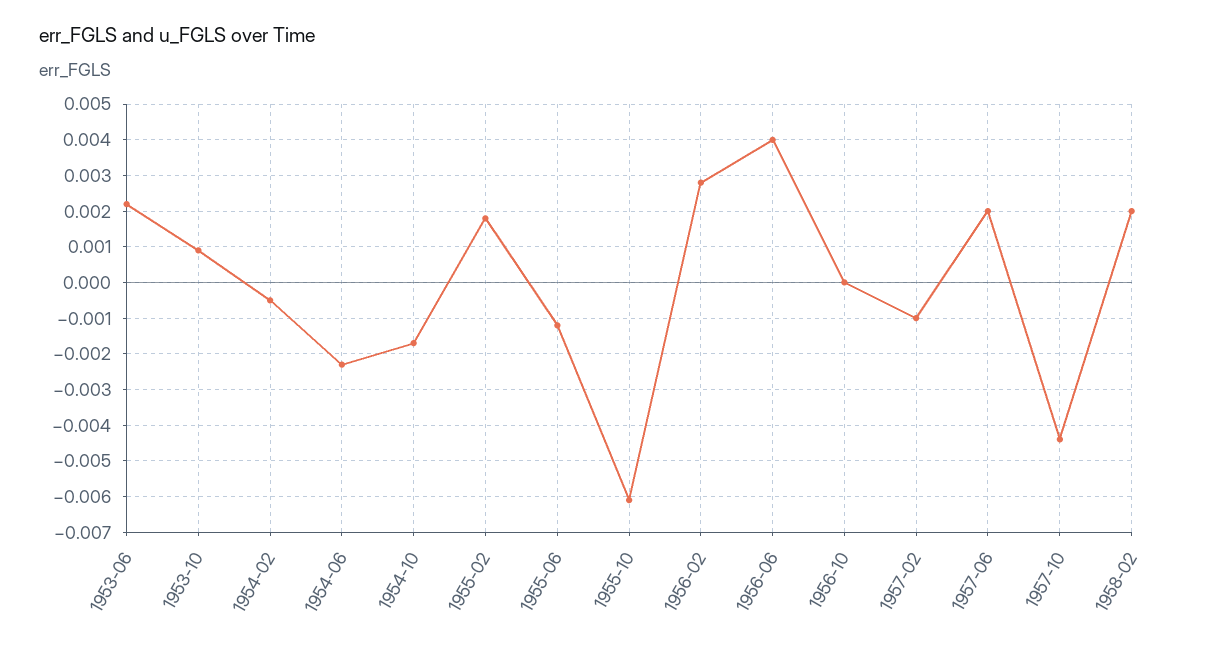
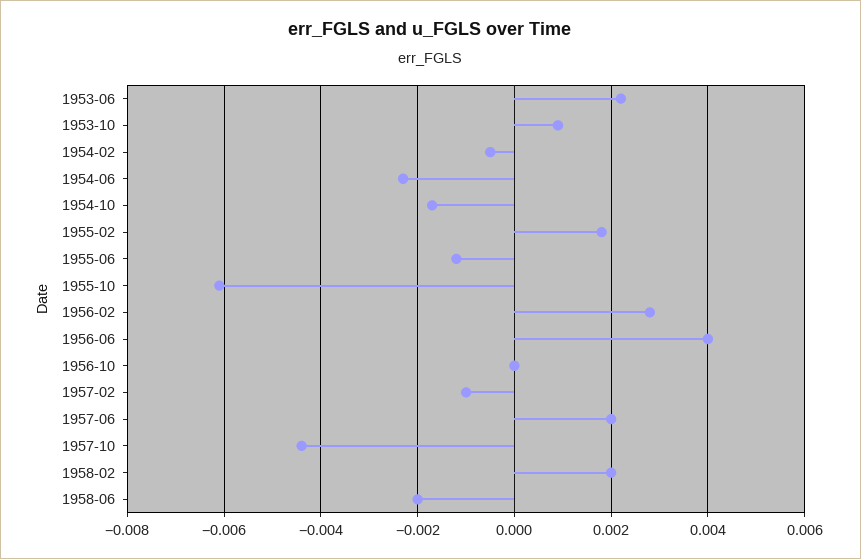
1958-06: none -> -0.002

